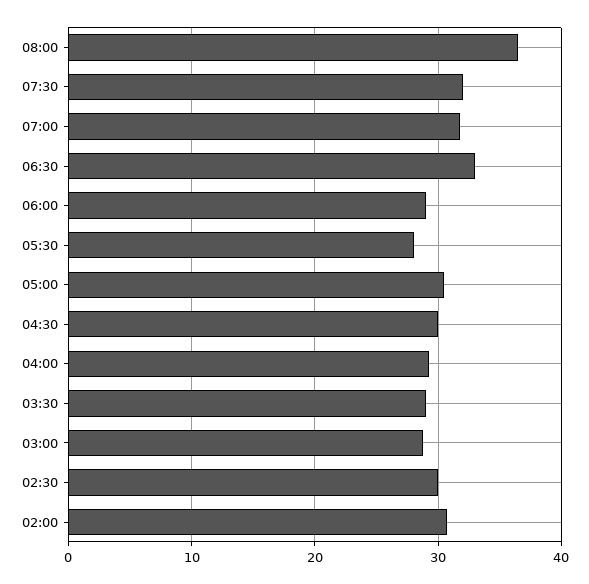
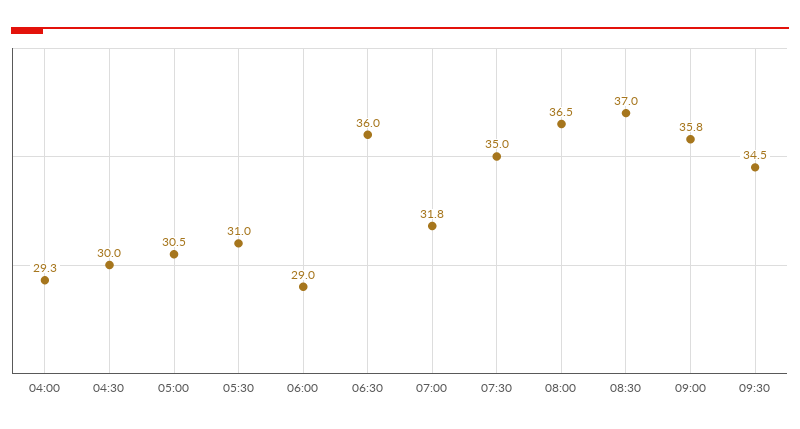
07:30: 32 -> 35
06:30: 33 -> 36
05:30: 28 -> 31
03:30: 29 -> none
03:00: 29 -> none
02:30: 30 -> none
02:00: 31 -> none
08:30: none -> 37
09:00: none -> 35.8
09:30: none -> 34.5

